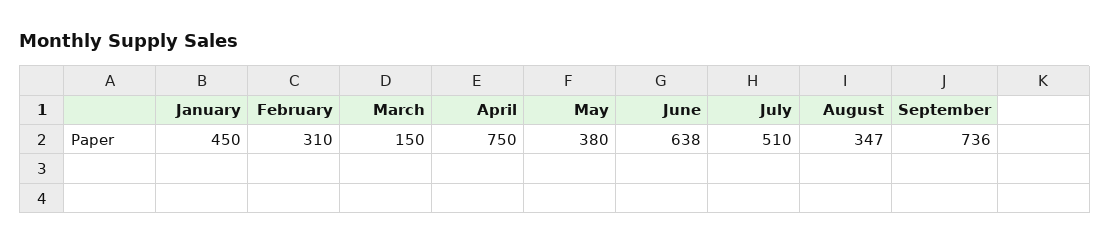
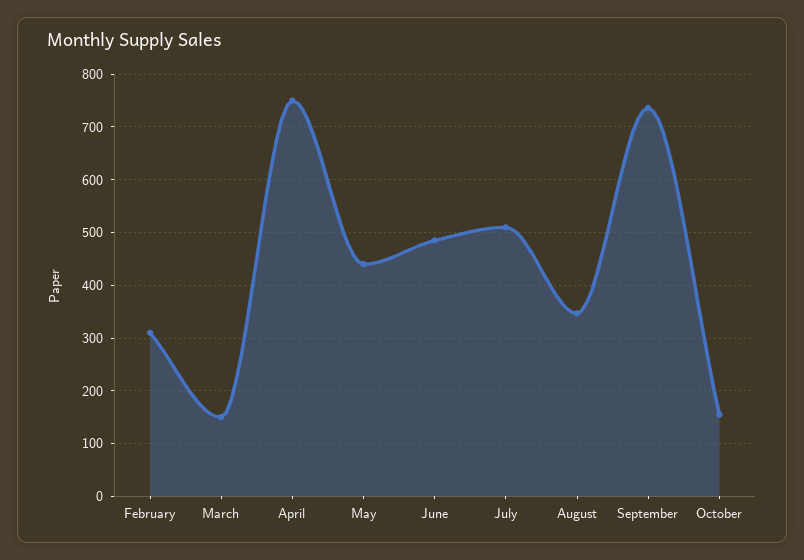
January: 450 -> none
May: 380 -> 440
June: 638 -> 480
October: none -> 160

